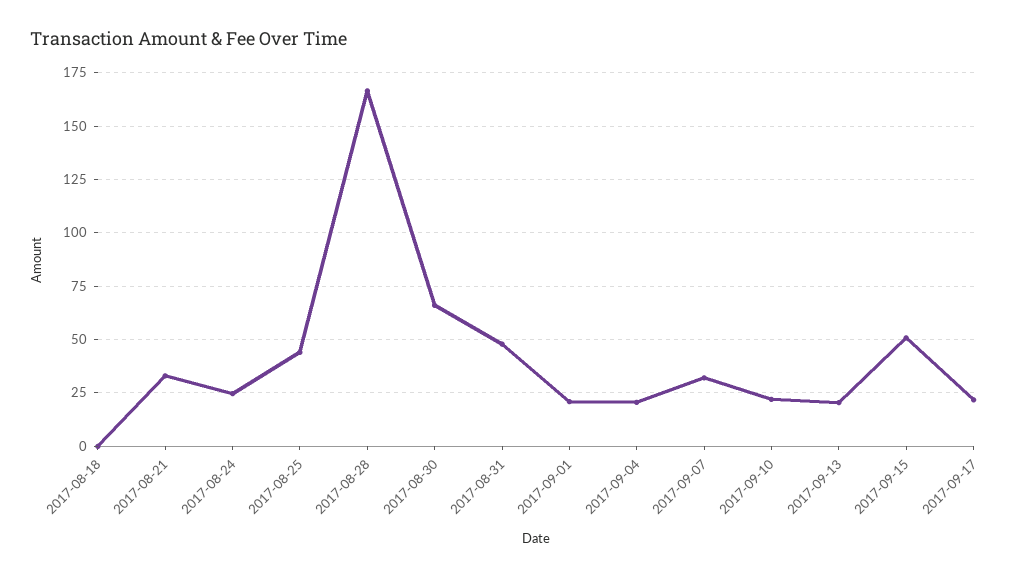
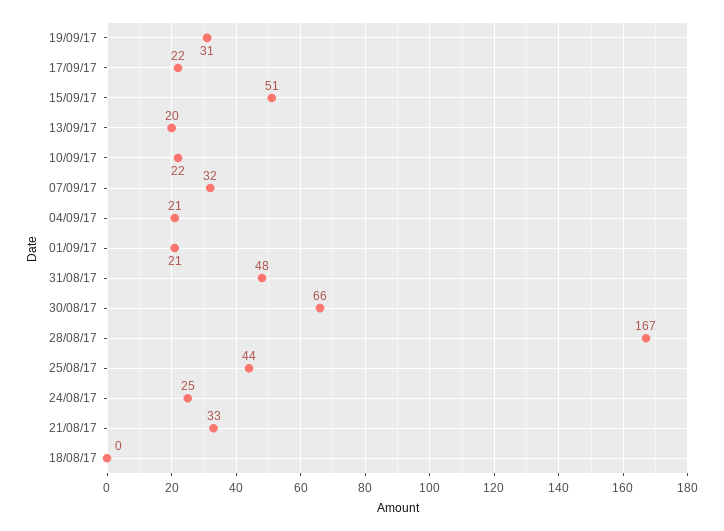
19/09/17: none -> 31

